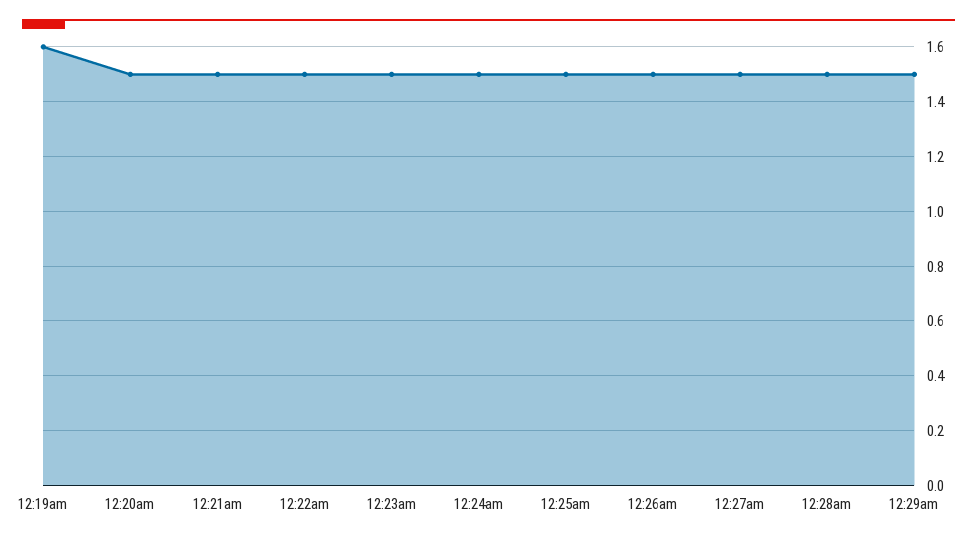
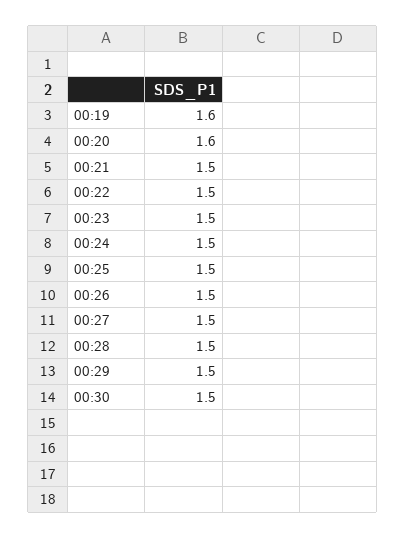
12:20am: 1.5 -> 1.6
00:30: none -> 1.5

